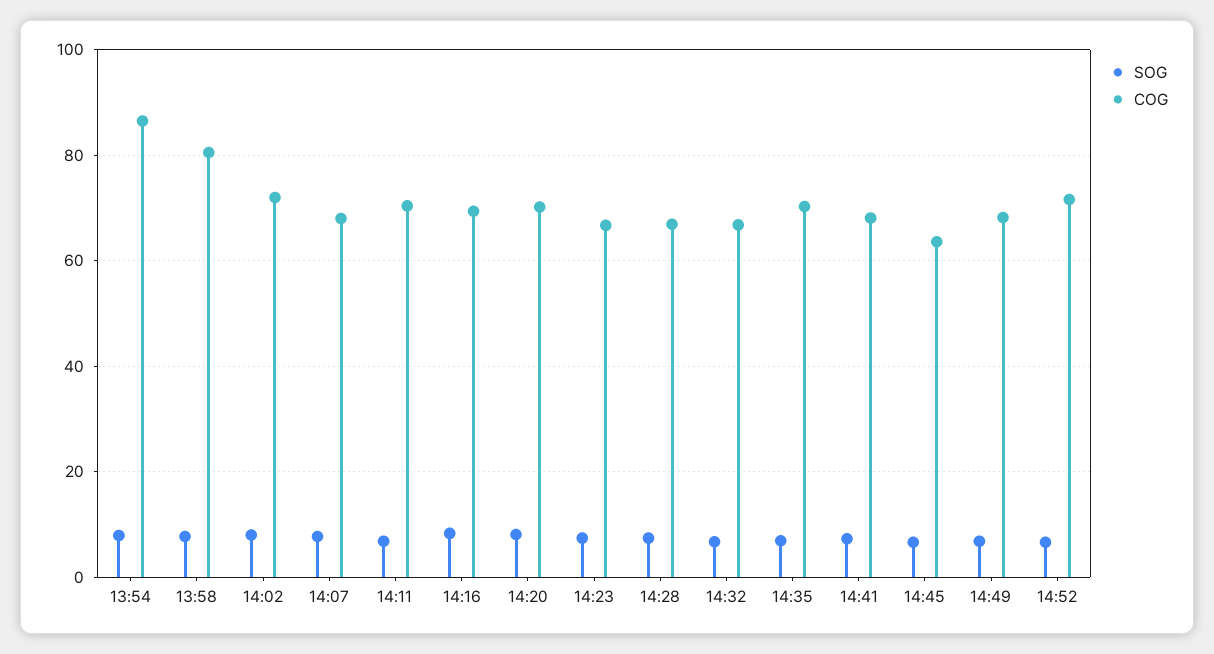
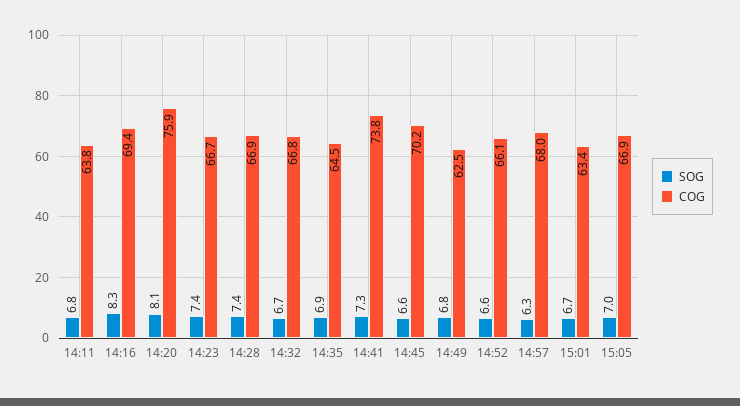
SOG, 13:54: 8 -> none
COG, 13:54: 86 -> none
SOG, 13:58: 8 -> none
COG, 13:58: 80 -> none
SOG, 14:02: 8 -> none
COG, 14:02: 72 -> none
SOG, 14:07: 8 -> none
COG, 14:07: 68 -> none
COG, 14:11: 70 -> 63.8
COG, 14:20: 70 -> 75.9
COG, 14:35: 70 -> 64.5
COG, 14:41: 68 -> 73.8
COG, 14:45: 64 -> 70.2
COG, 14:49: 68 -> 62.5
COG, 14:52: 72 -> 66.1
SOG, 14:57: none -> 6.3
COG, 14:57: none -> 68
SOG, 15:01: none -> 6.7
COG, 15:01: none -> 63.4
SOG, 15:05: none -> 7
COG, 15:05: none -> 66.9

